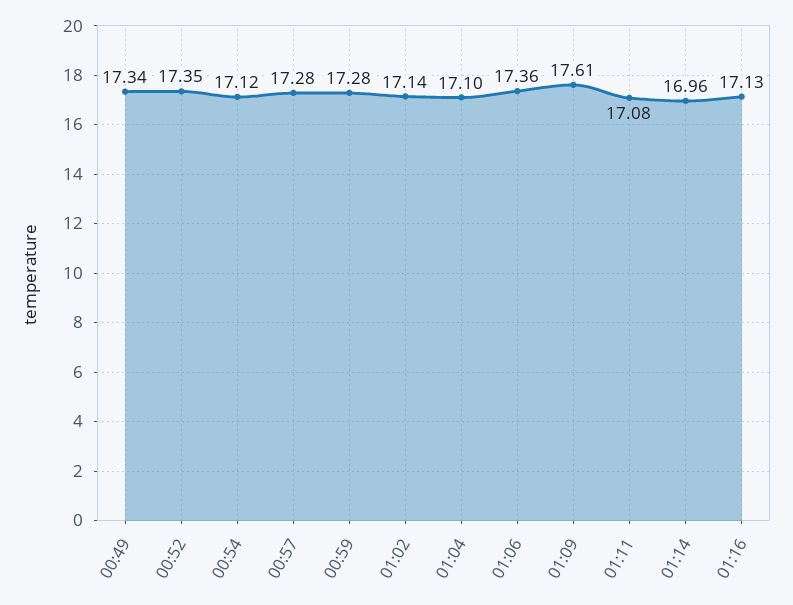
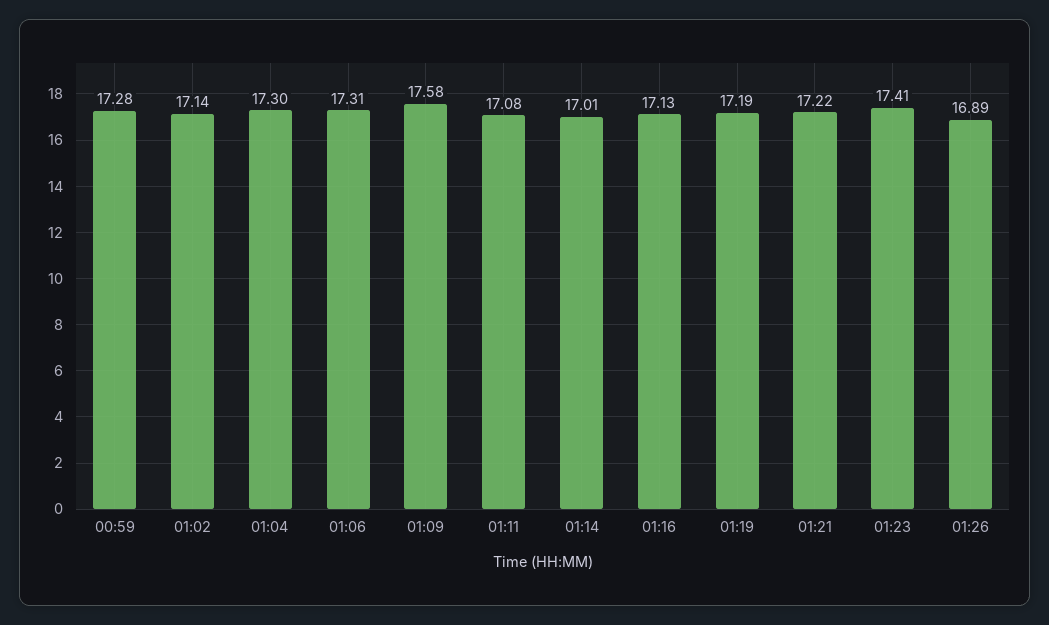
00:49: 17.34 -> none
00:52: 17.35 -> none
00:54: 17.12 -> none
00:57: 17.28 -> none
01:04: 17.1 -> 17.3
01:06: 17.36 -> 17.31
01:09: 17.61 -> 17.58
01:14: 16.96 -> 17.01
01:19: none -> 17.19
01:21: none -> 17.22
01:23: none -> 17.41
01:26: none -> 16.89

